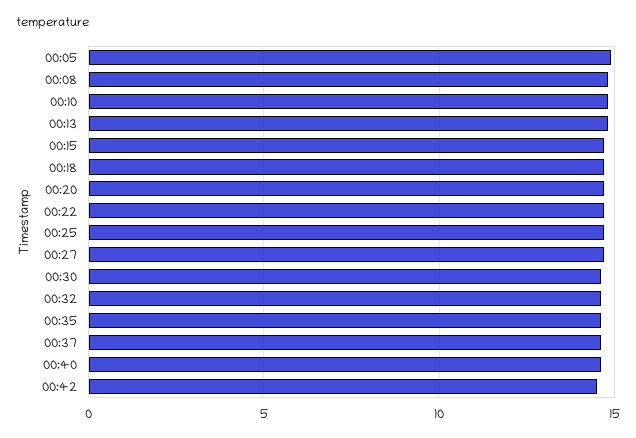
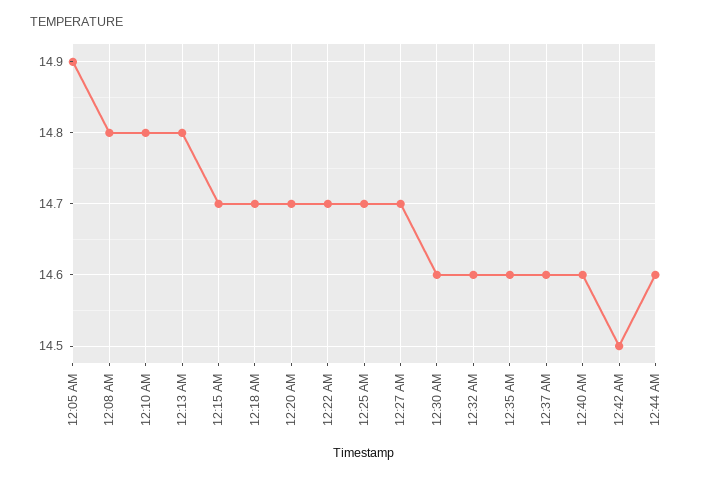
12:44 AM: none -> 14.6

